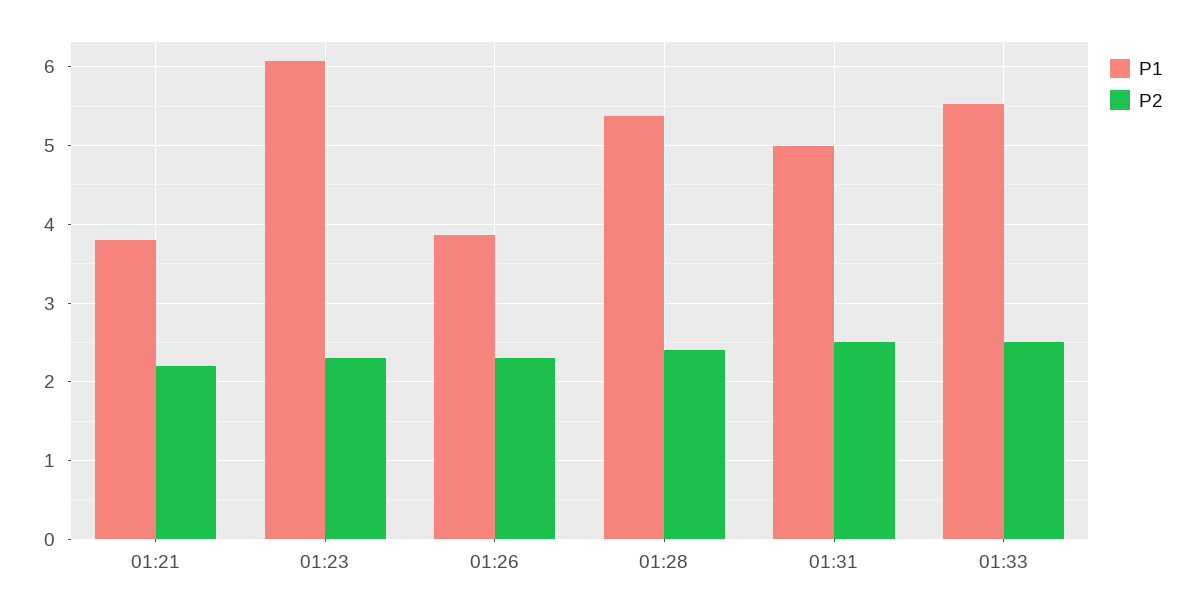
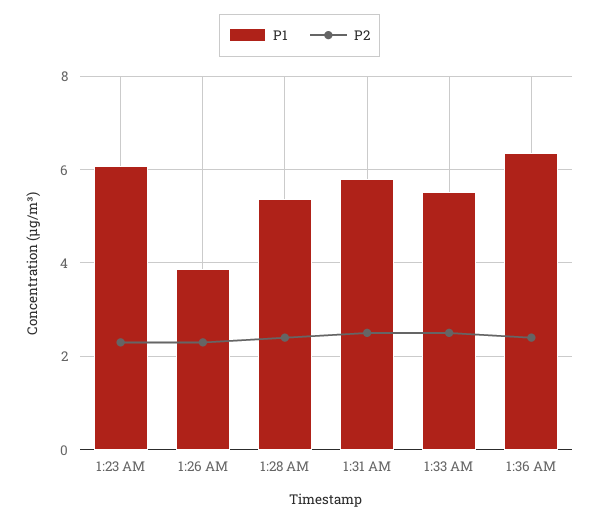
P1, 01:21: 3.8 -> none
P2, 01:21: 2.2 -> none
P1, 01:31: 5 -> 5.8
P1, 1:36 AM: none -> 6.4
P2, 1:36 AM: none -> 2.4

